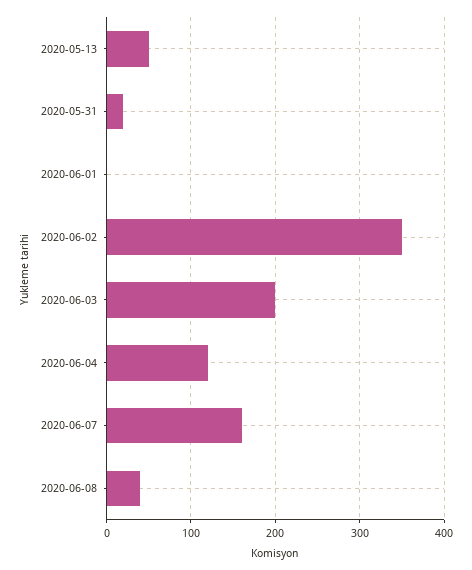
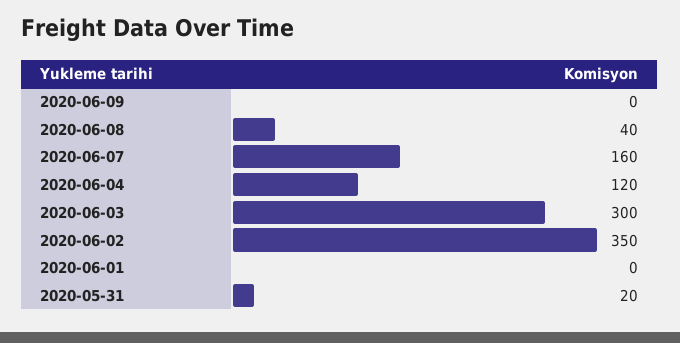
2020-05-13: 50 -> none
2020-06-03: 200 -> 300
2020-06-09: none -> 0

